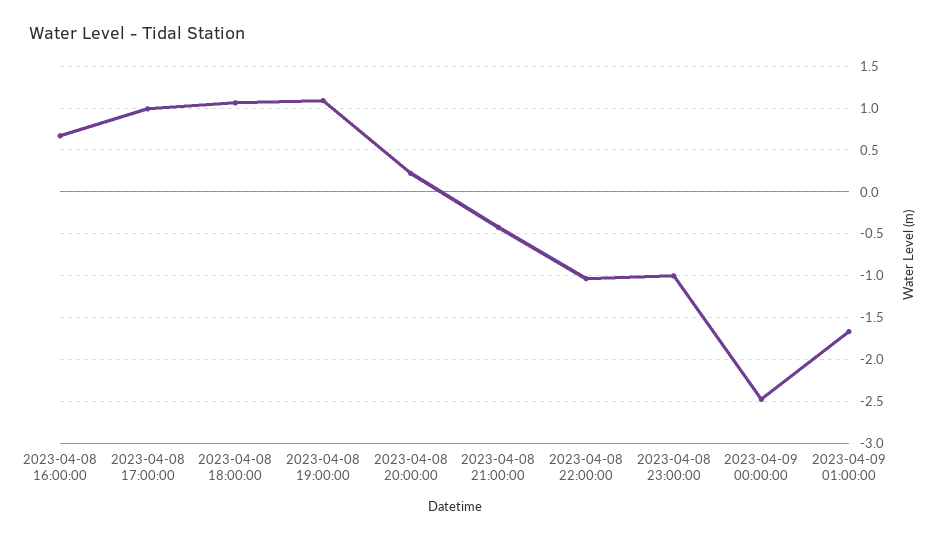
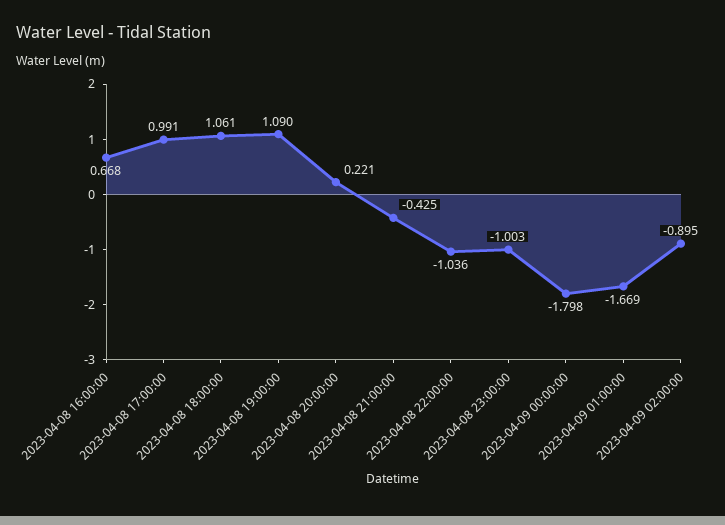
2023-04-09 00:00:00: -2.5 -> -1.798
2023-04-09 02:00:00: none -> -0.895

